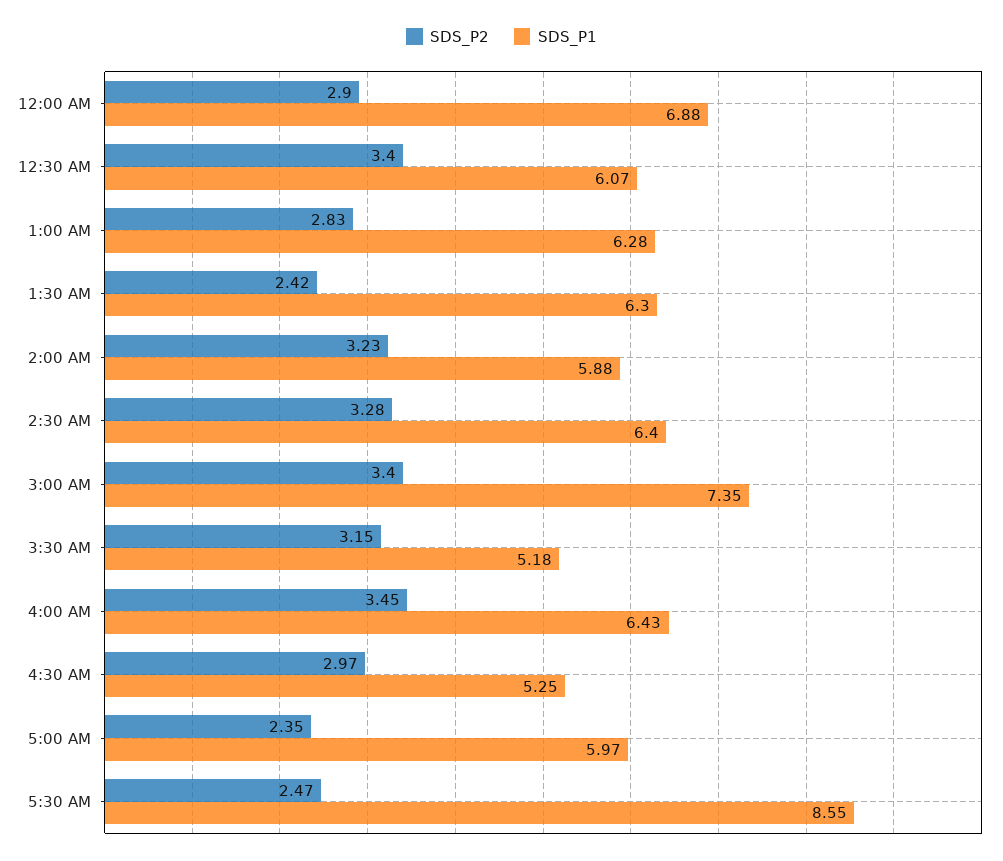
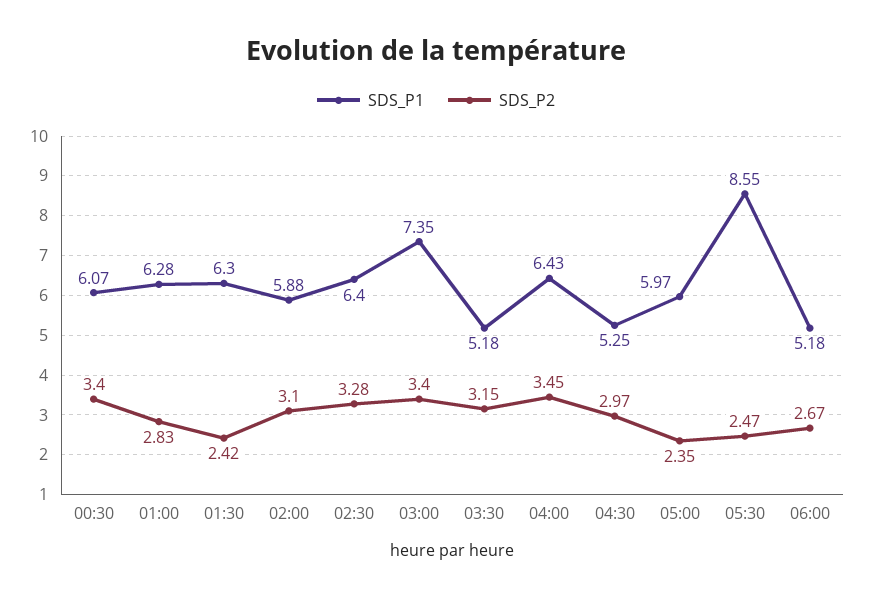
SDS_P2, 12:00 AM: 2.9 -> none
SDS_P1, 12:00 AM: 6.88 -> none
SDS_P2, 2:00 AM: 3.23 -> 3.1
SDS_P1, 06:00: none -> 5.18
SDS_P2, 06:00: none -> 2.67

